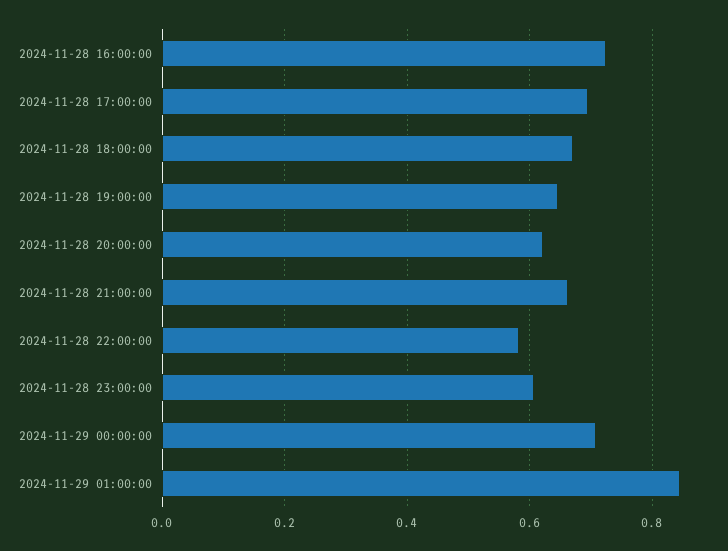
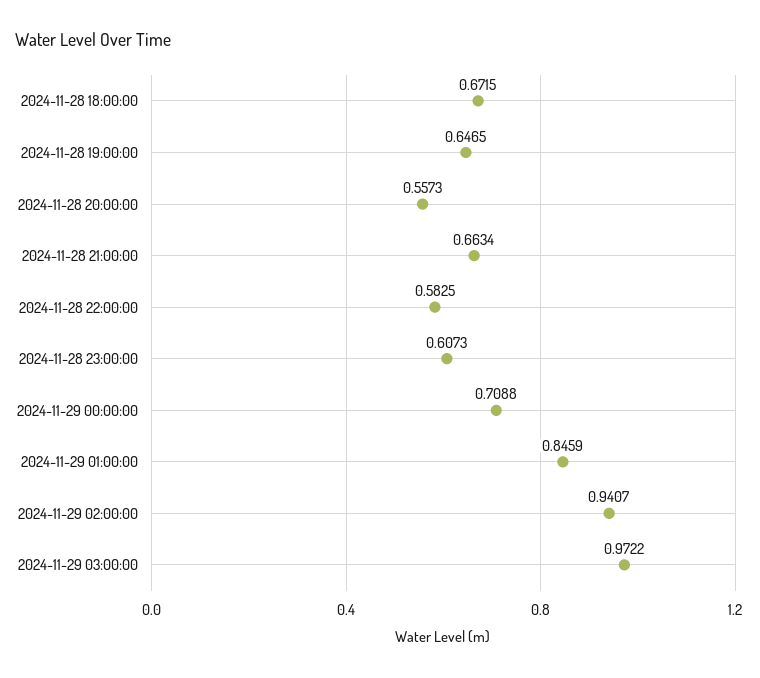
2024-11-28 16:00:00: 0.72 -> none
2024-11-28 17:00:00: 0.7 -> none
2024-11-28 20:00:00: 0.62 -> 0.5573
2024-11-29 02:00:00: none -> 0.9407
2024-11-29 03:00:00: none -> 0.9722

